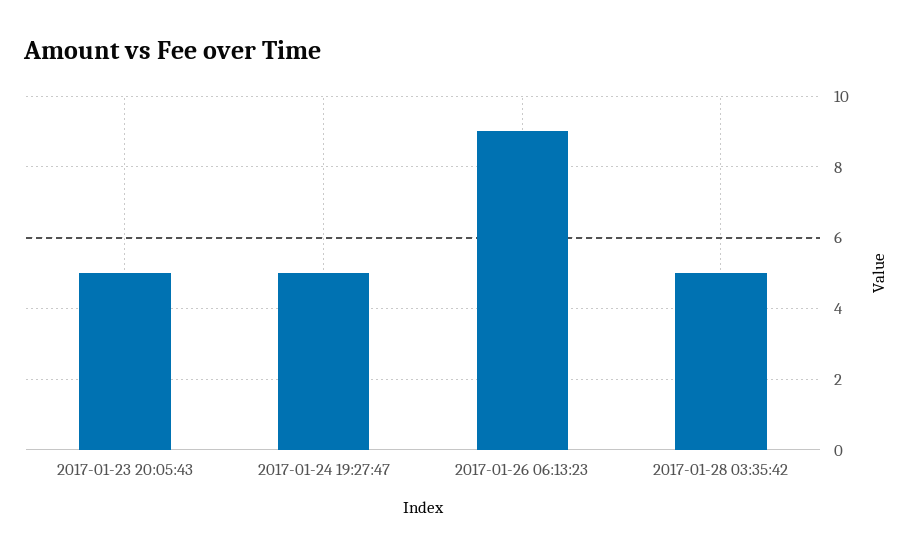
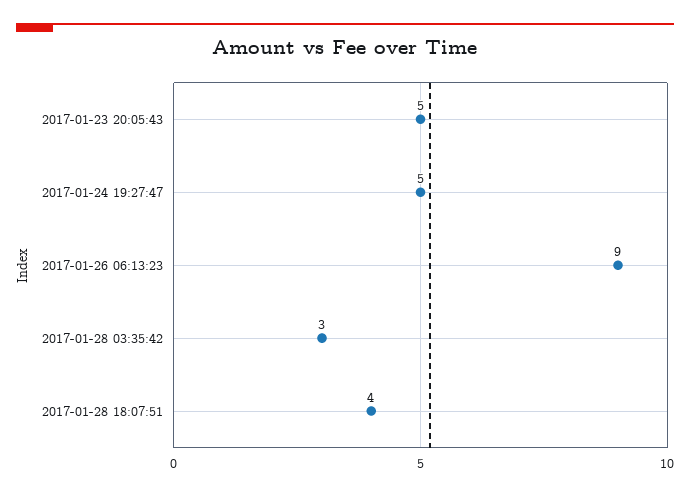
2017-01-28 03:35:42: 5 -> 3
2017-01-28 18:07:51: none -> 4

